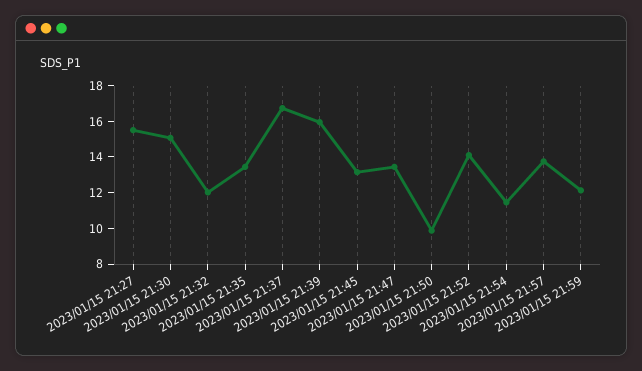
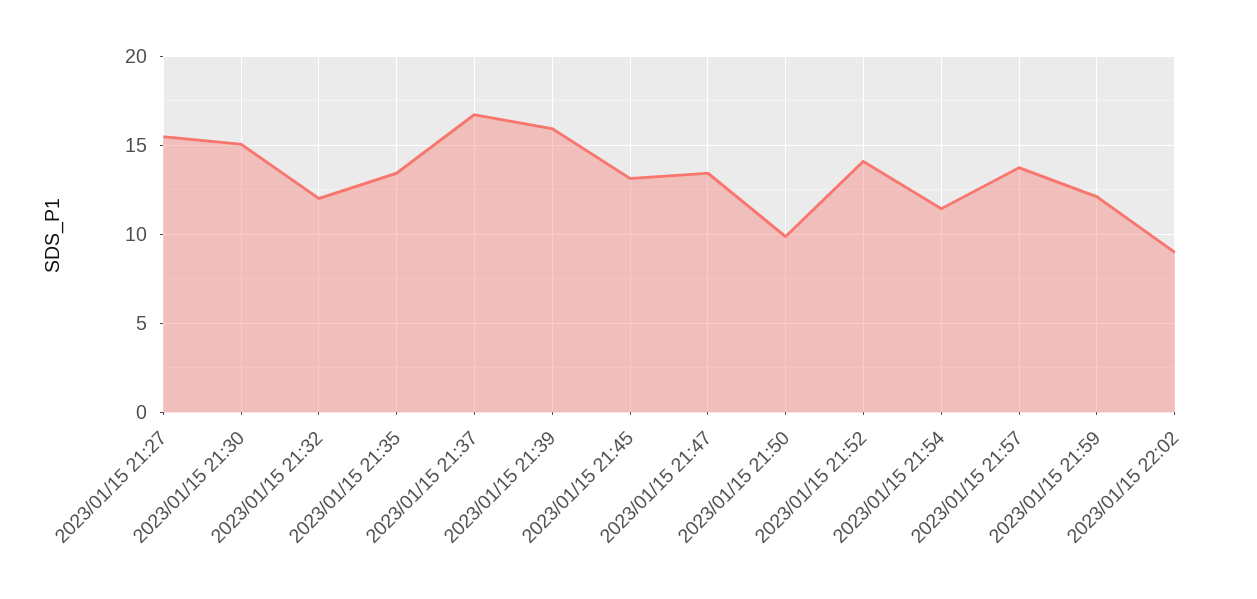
2023/01/15 22:02: none -> 9

